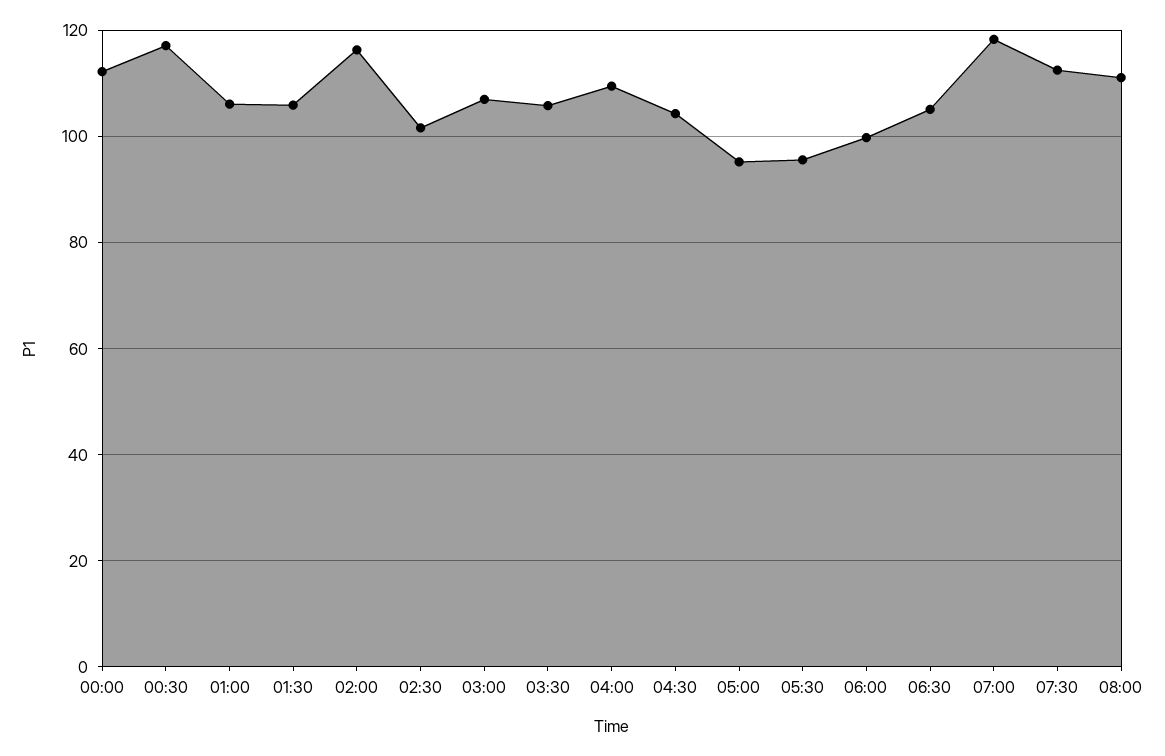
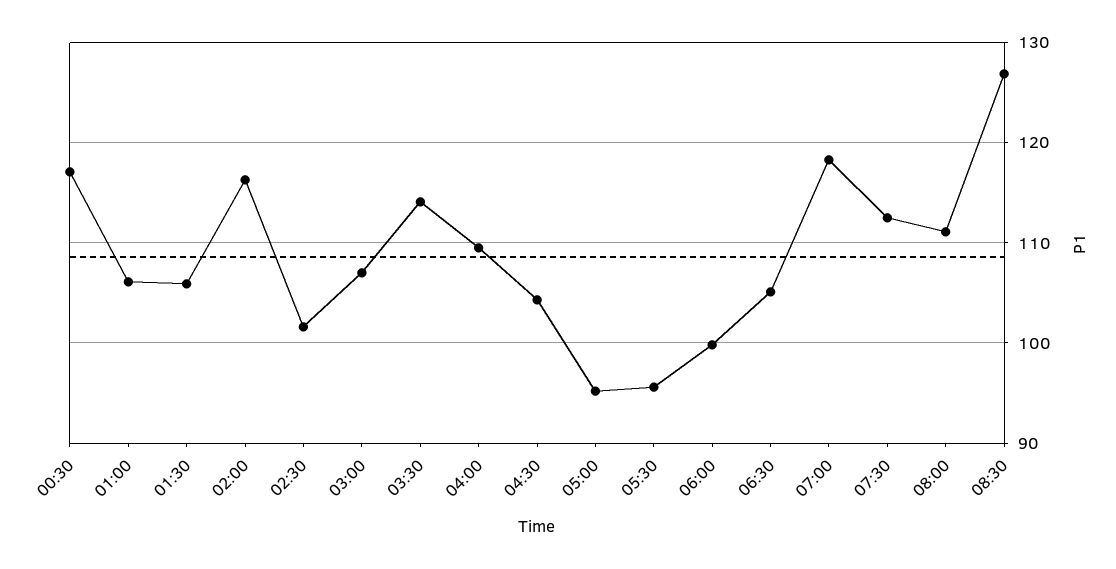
00:00: 112 -> none
03:30: 106 -> 114
08:30: none -> 127

